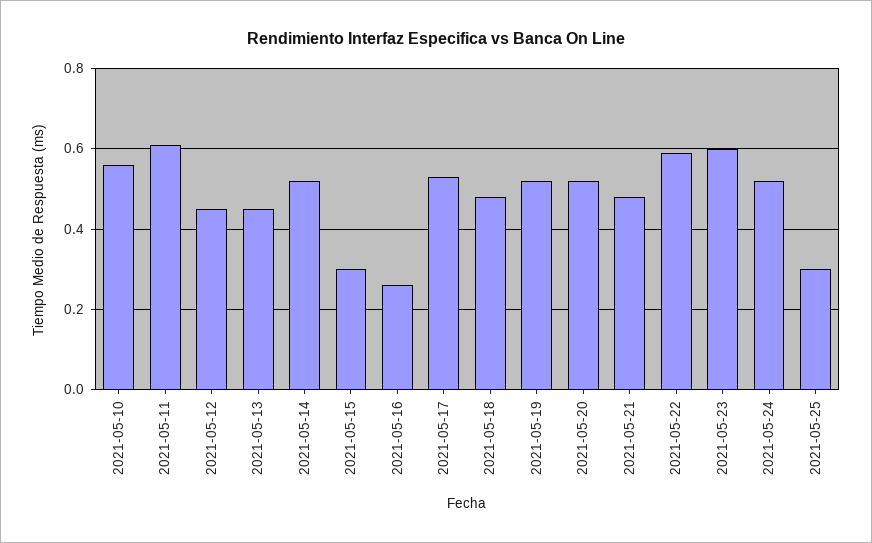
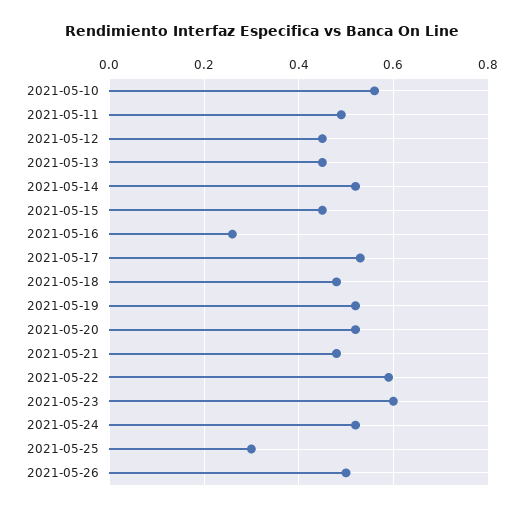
2021-05-11: 0.6 -> 0.5
2021-05-15: 0.3 -> 0.45
2021-05-26: none -> 0.5

